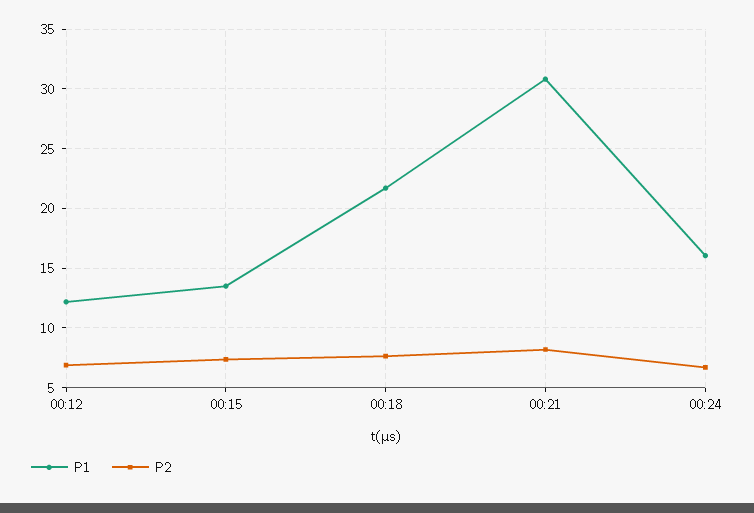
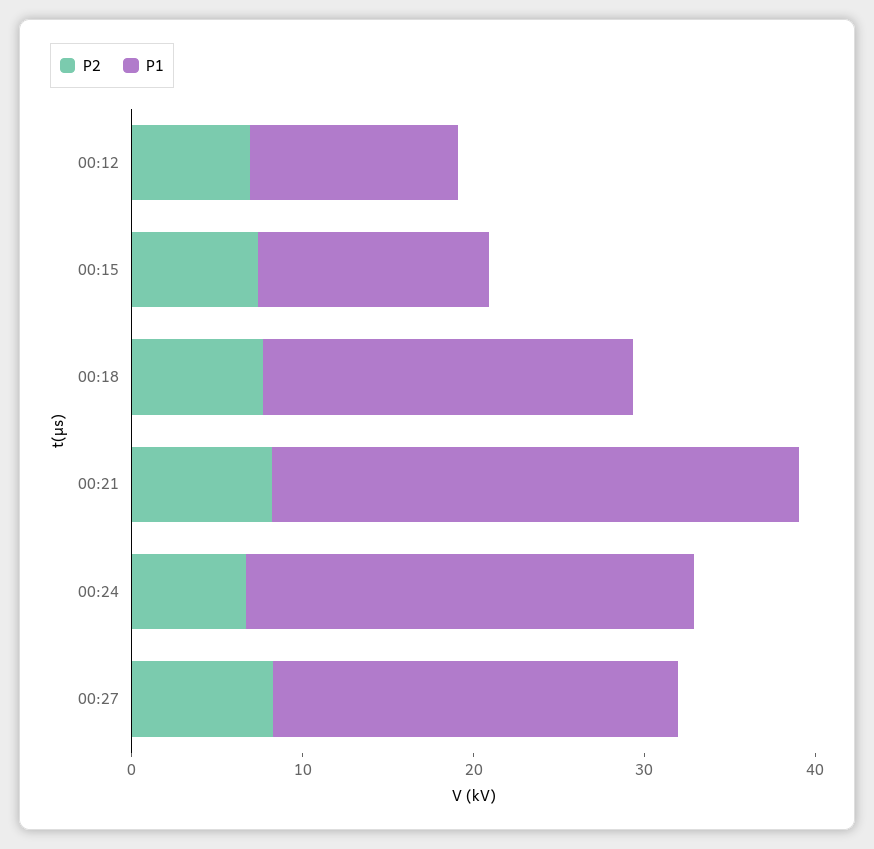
P1, 00:24: 16 -> 26
P2, 00:27: none -> 8
P1, 00:27: none -> 24

